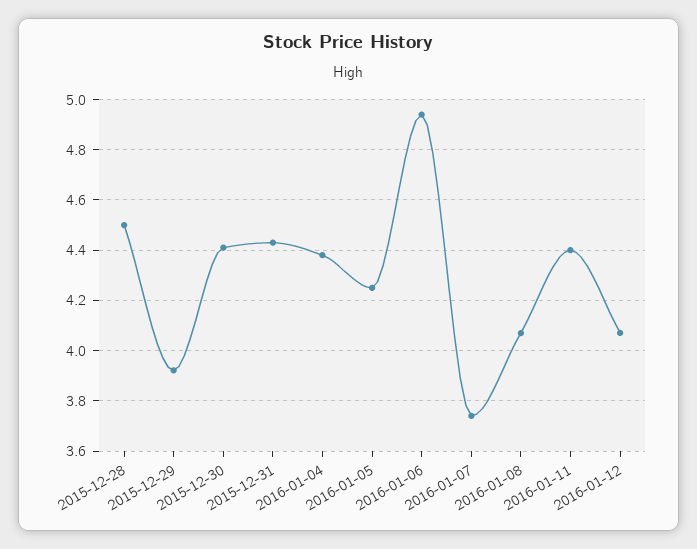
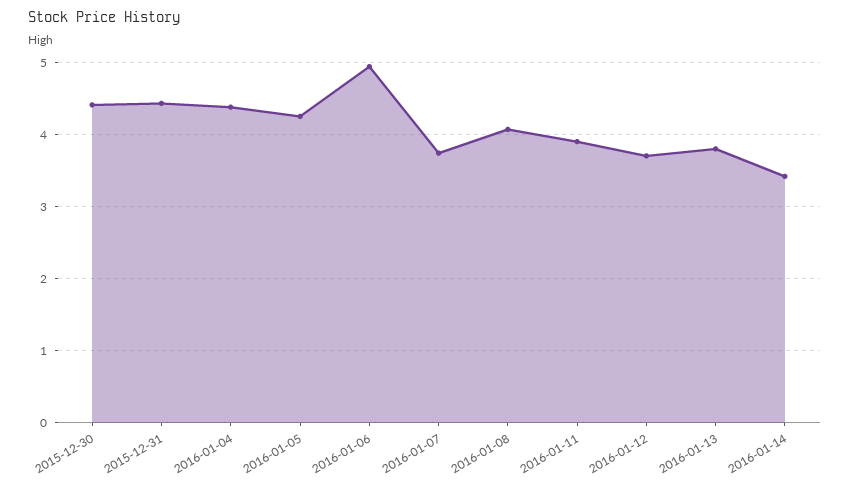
2015-12-28: 4.5 -> none
2015-12-29: 3.925 -> none
2016-01-11: 4.4 -> 3.9
2016-01-12: 4.075 -> 3.7
2016-01-13: none -> 3.8
2016-01-14: none -> 3.4

